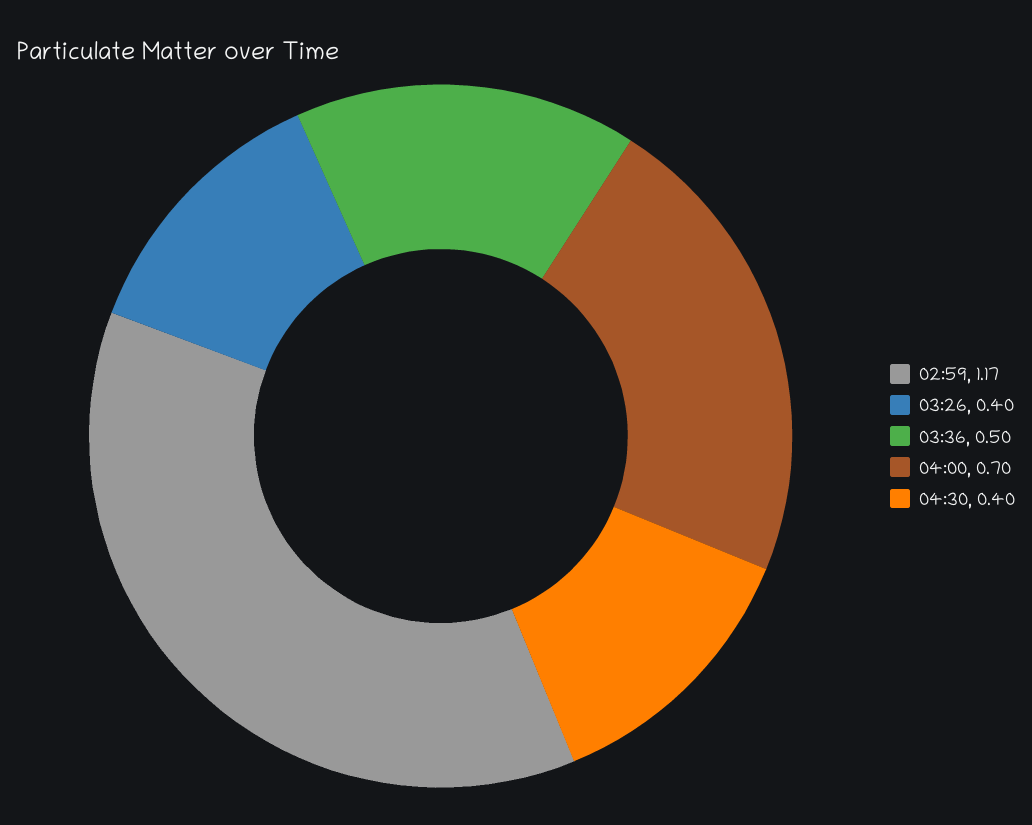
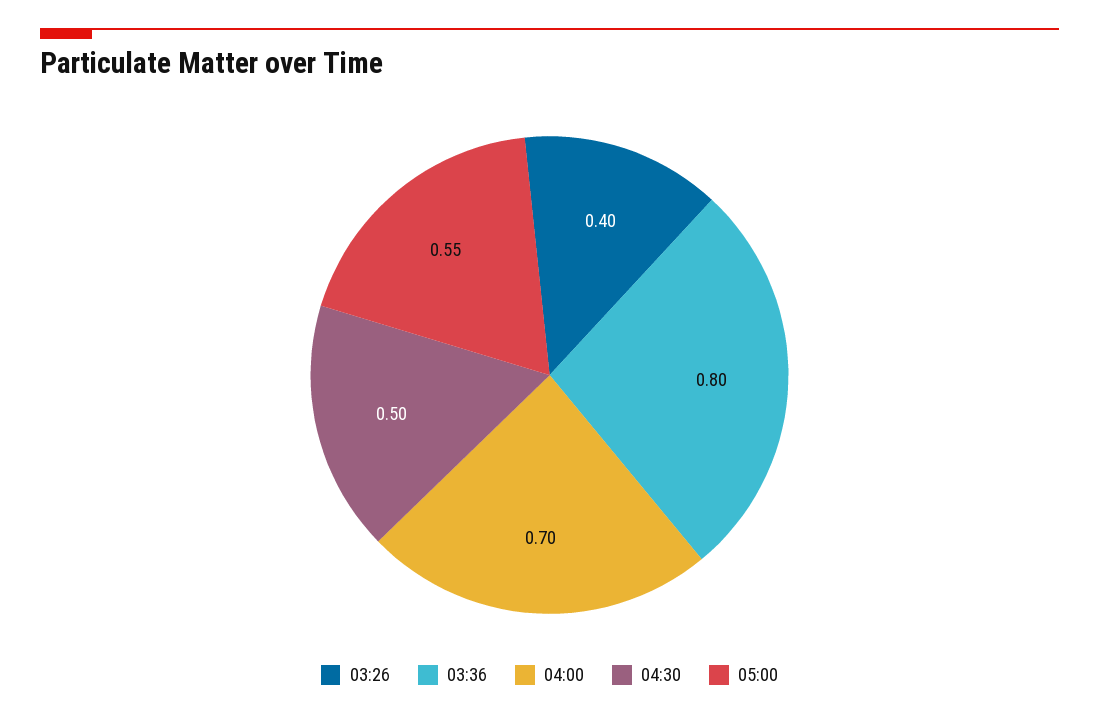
02:59: 1.17 -> none
03:36: 0.5 -> 0.8
04:30: 0.4 -> 0.5
05:00: none -> 0.55

